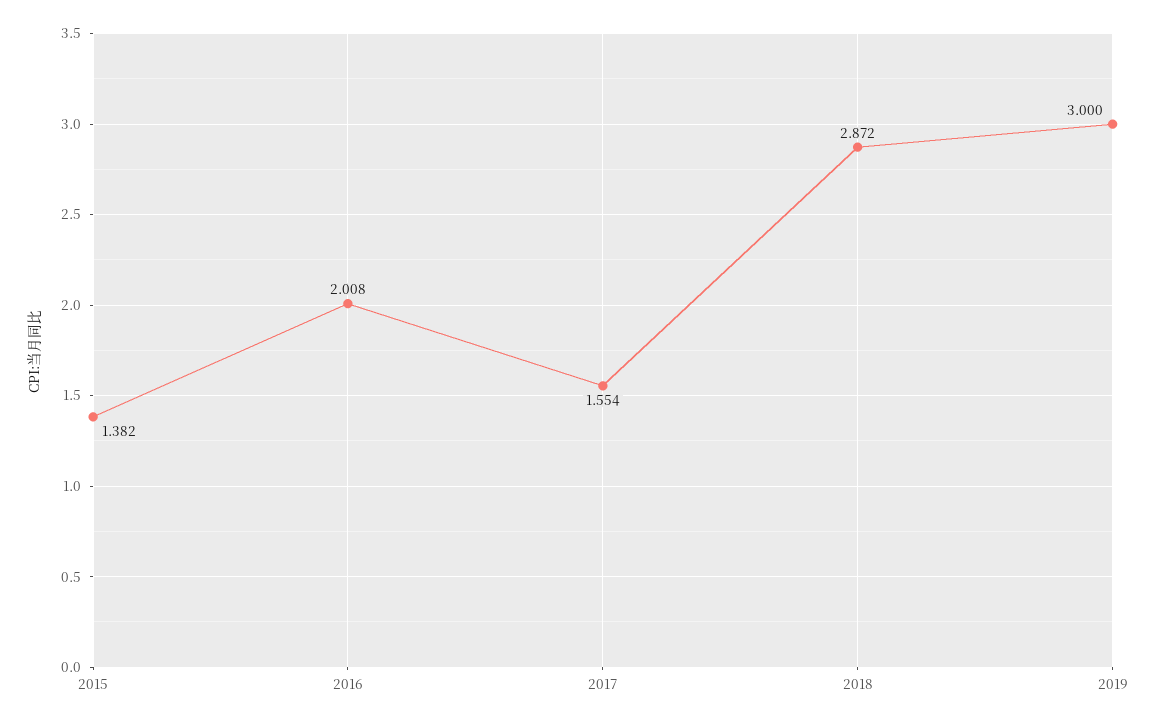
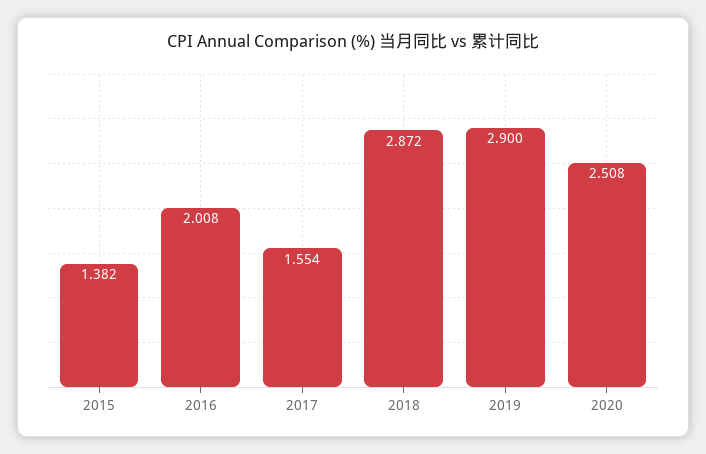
2019: 3 -> 2.9
2020: none -> 2.508

